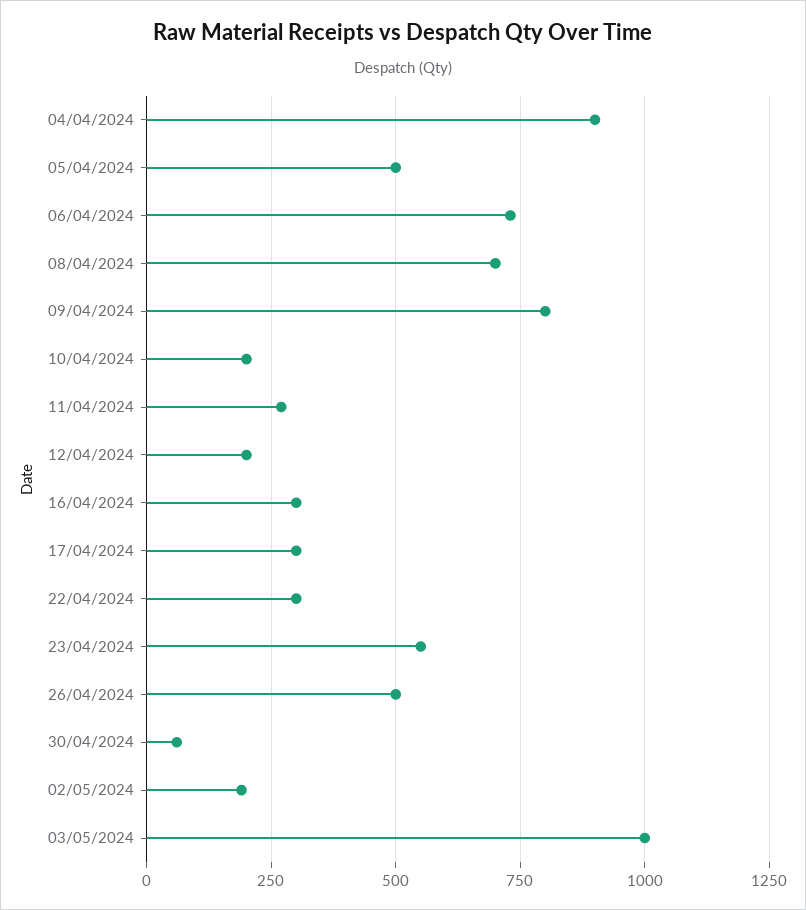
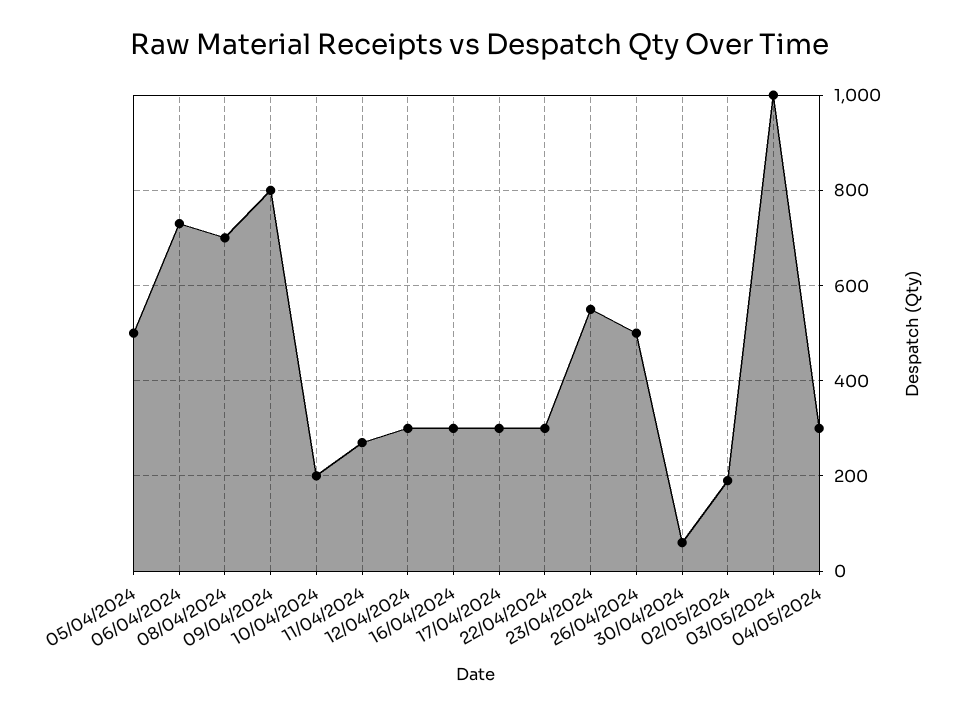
04/04/2024: 900 -> none
12/04/2024: 200 -> 300
04/05/2024: none -> 300

